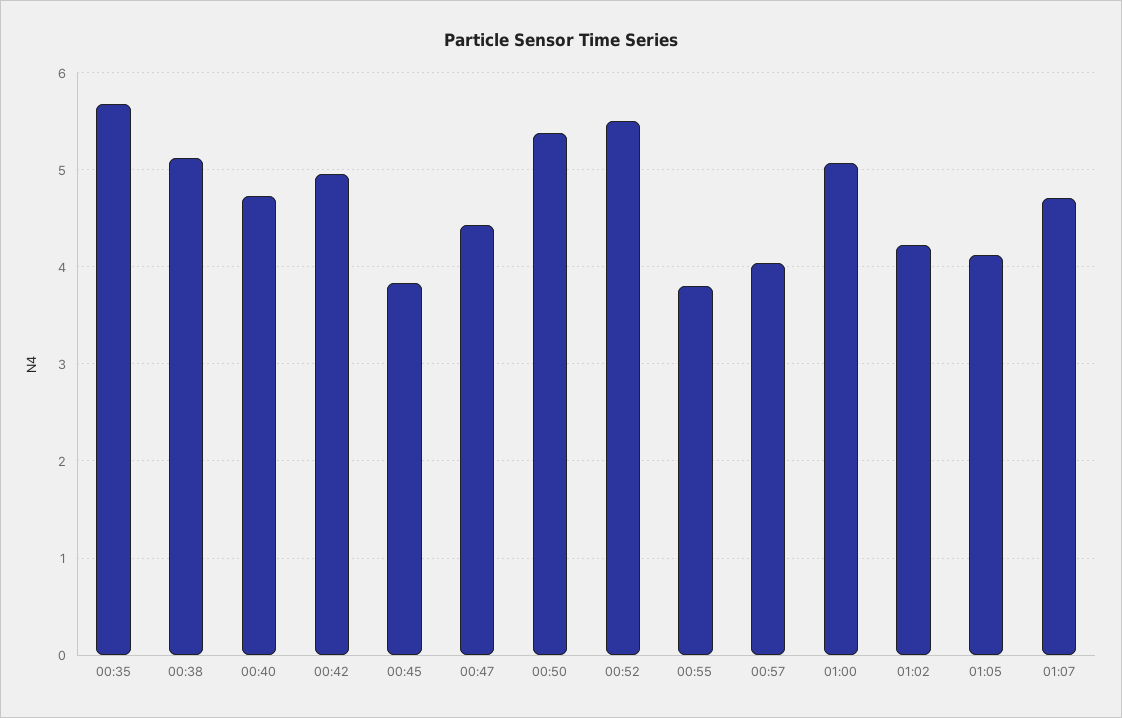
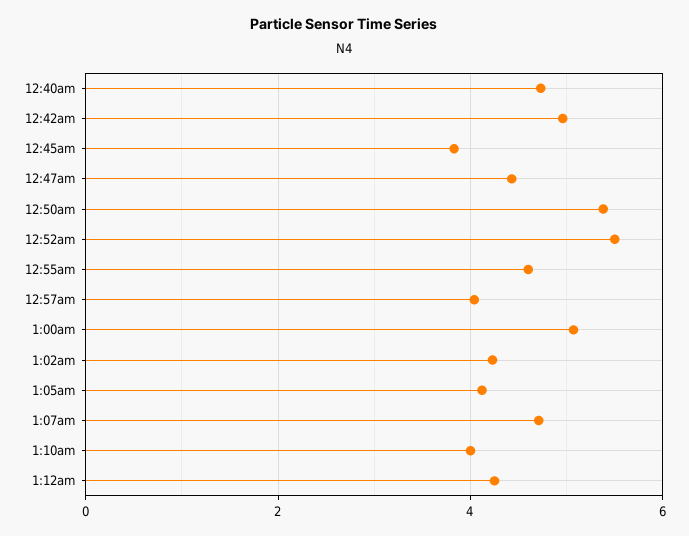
00:35: 5.7 -> none
00:38: 5.1 -> none
00:55: 3.8 -> 4.6
1:10am: none -> 4
1:12am: none -> 4.2

